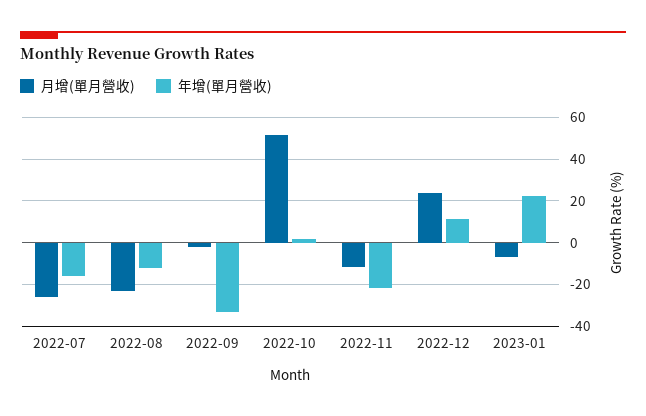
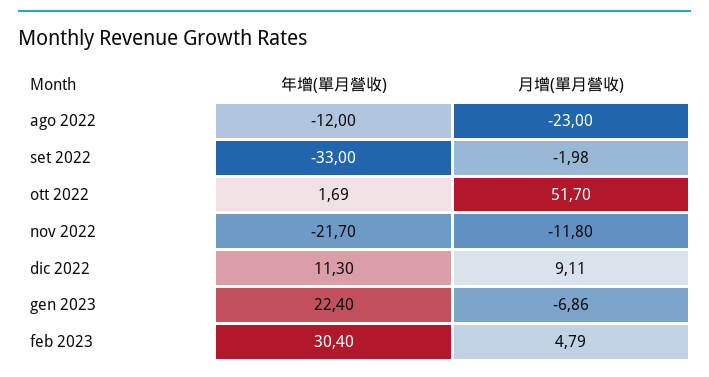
月增(單月營收), 2022-07: -25 -> none
年增(單月營收), 2022-07: -15 -> none
月增(單月營收), 2022-12: 25 -> 9.11
年增(單月營收), feb 2023: none -> 30.4
月增(單月營收), feb 2023: none -> 4.79

